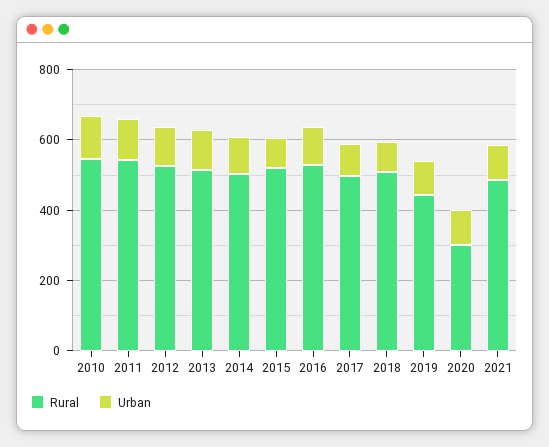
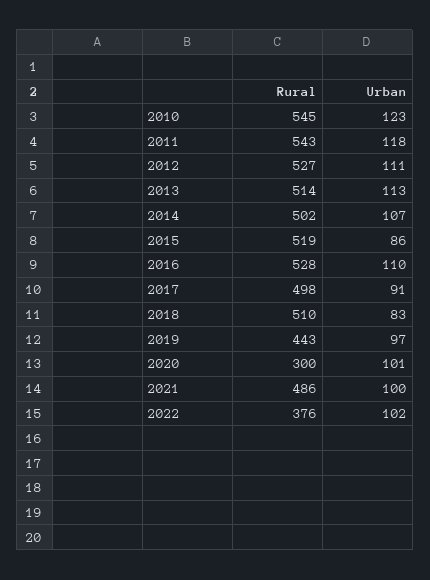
Rural, 2022: none -> 376
Urban, 2022: none -> 102

